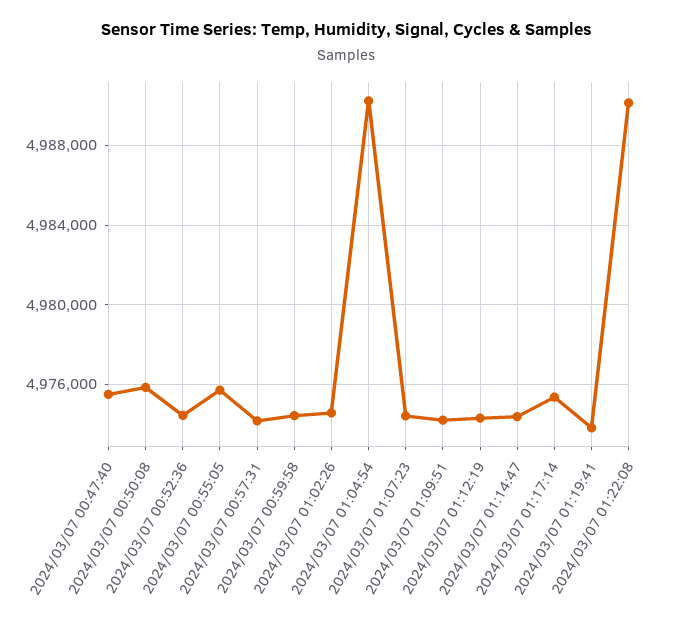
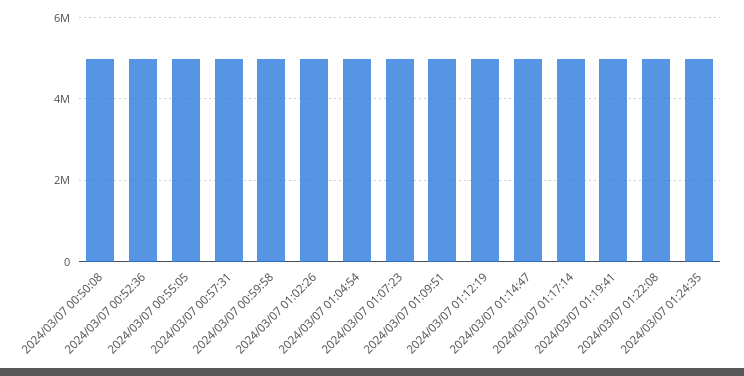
2024/03/07 00:47:40: 4975500 -> none
2024/03/07 01:24:35: none -> 5000000

